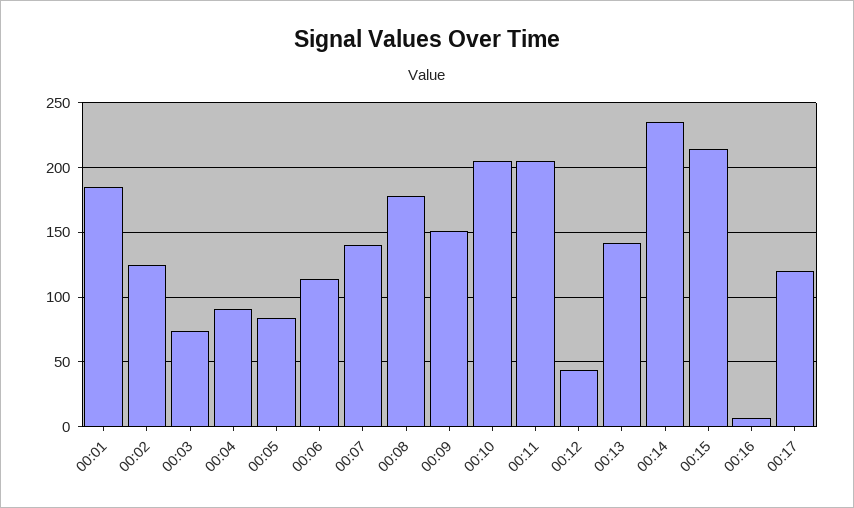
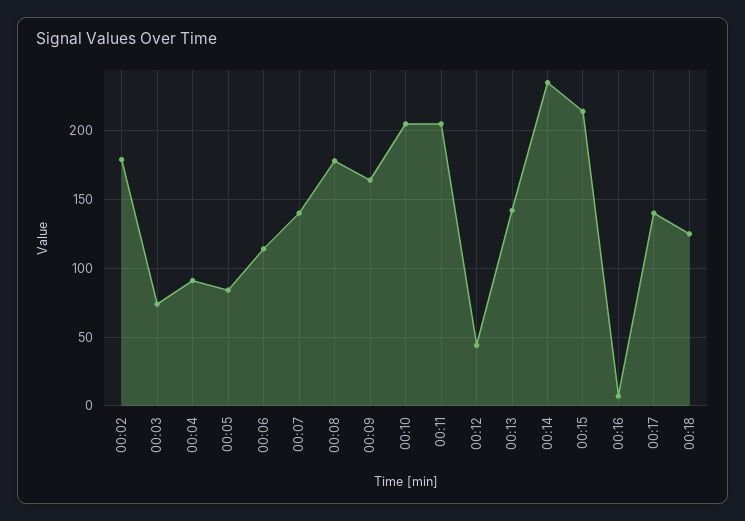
00:01: 185 -> none
00:02: 125 -> 180
00:09: 150 -> 165
00:17: 120 -> 140
00:18: none -> 125

